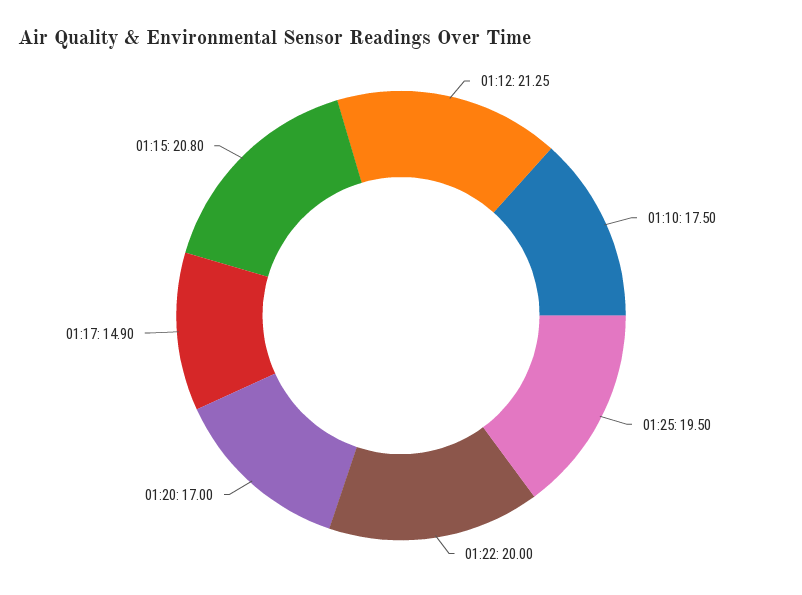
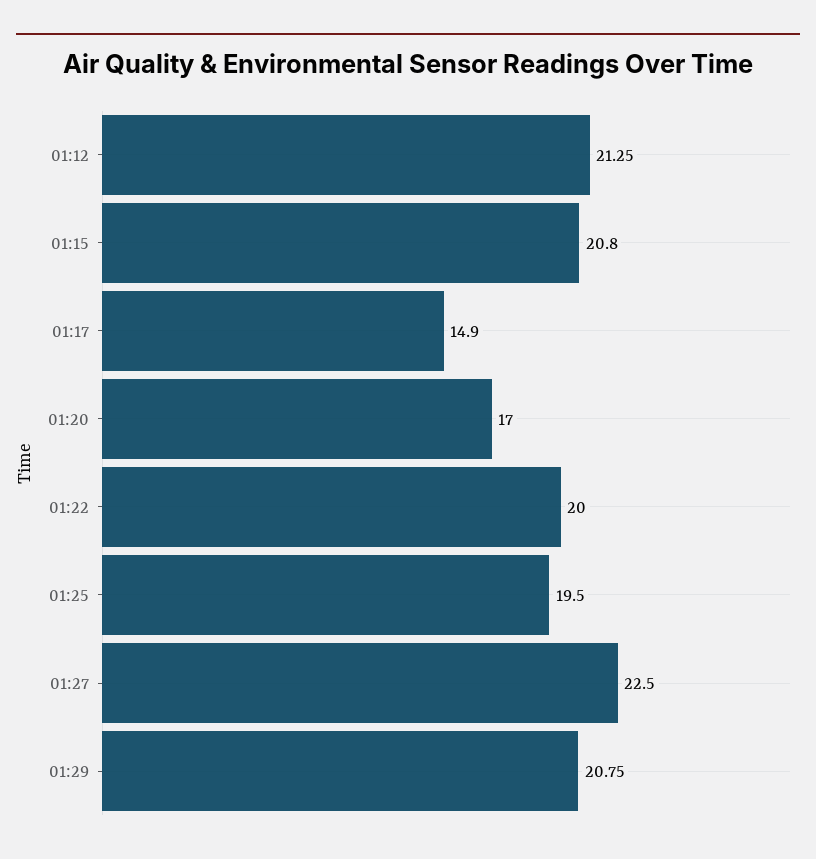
01:10: 17.5 -> none
01:27: none -> 22.5
01:29: none -> 20.75

